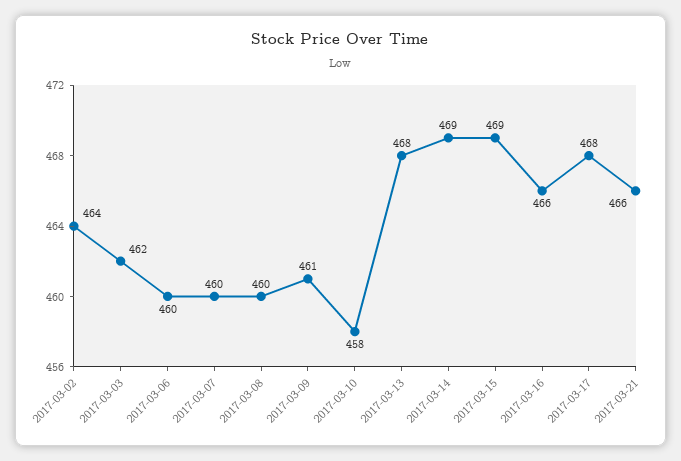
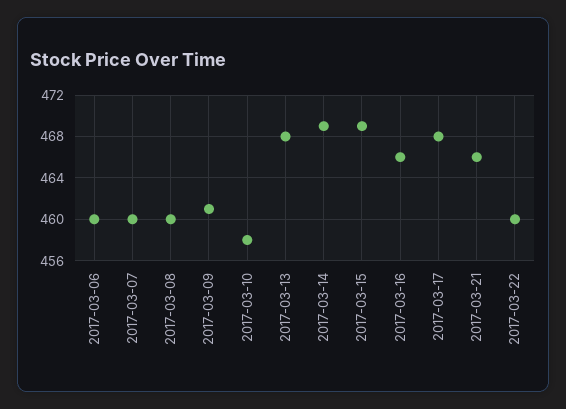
2017-03-02: 464 -> none
2017-03-03: 462 -> none
2017-03-22: none -> 460

